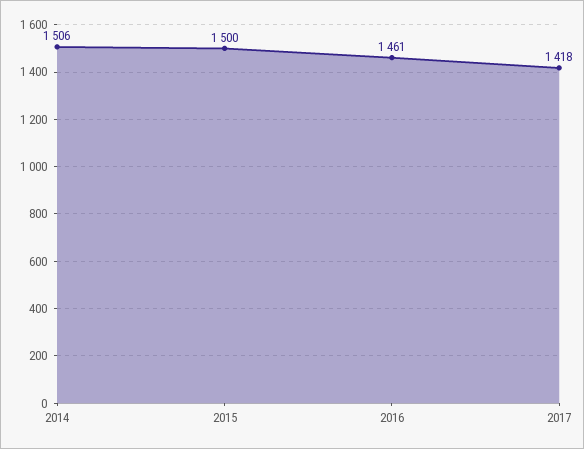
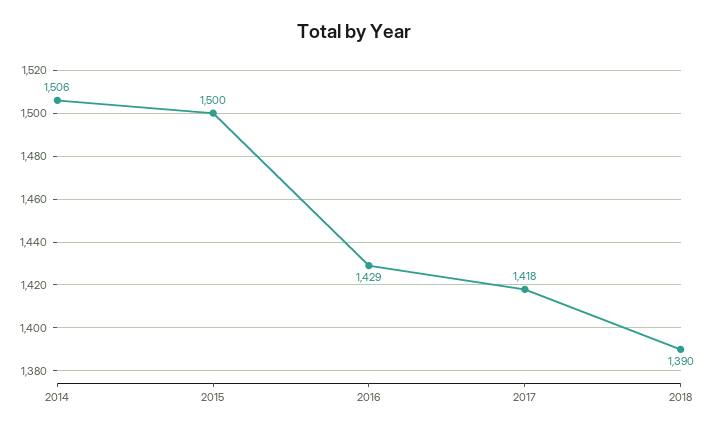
2016: 1461 -> 1429
2018: none -> 1390

